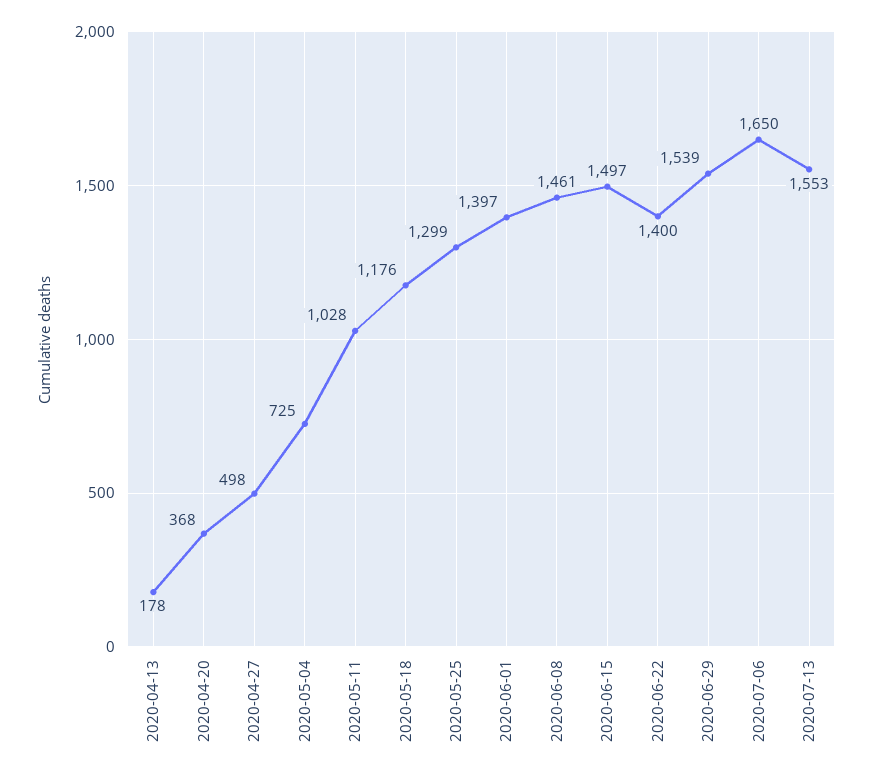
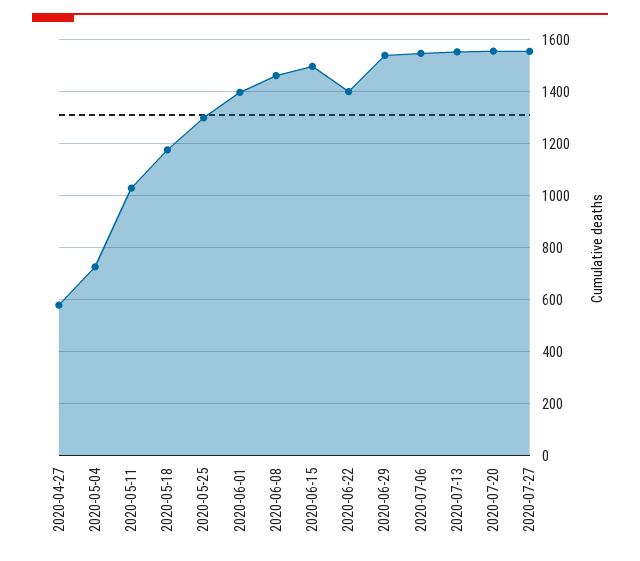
2020-04-13: 178 -> none
2020-04-20: 368 -> none
2020-04-27: 498 -> 575
2020-07-06: 1650 -> 1550
2020-07-20: none -> 1550
2020-07-27: none -> 1550

